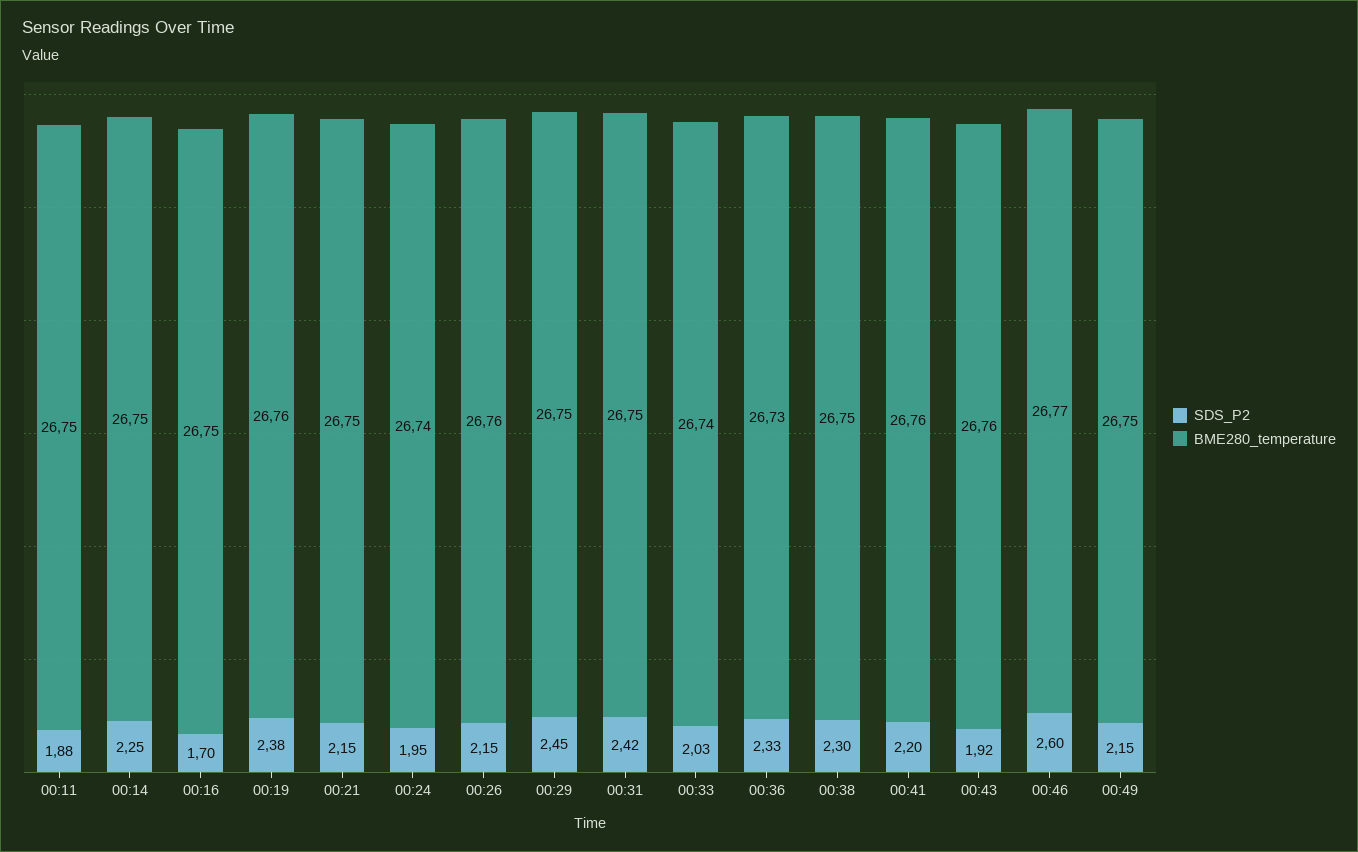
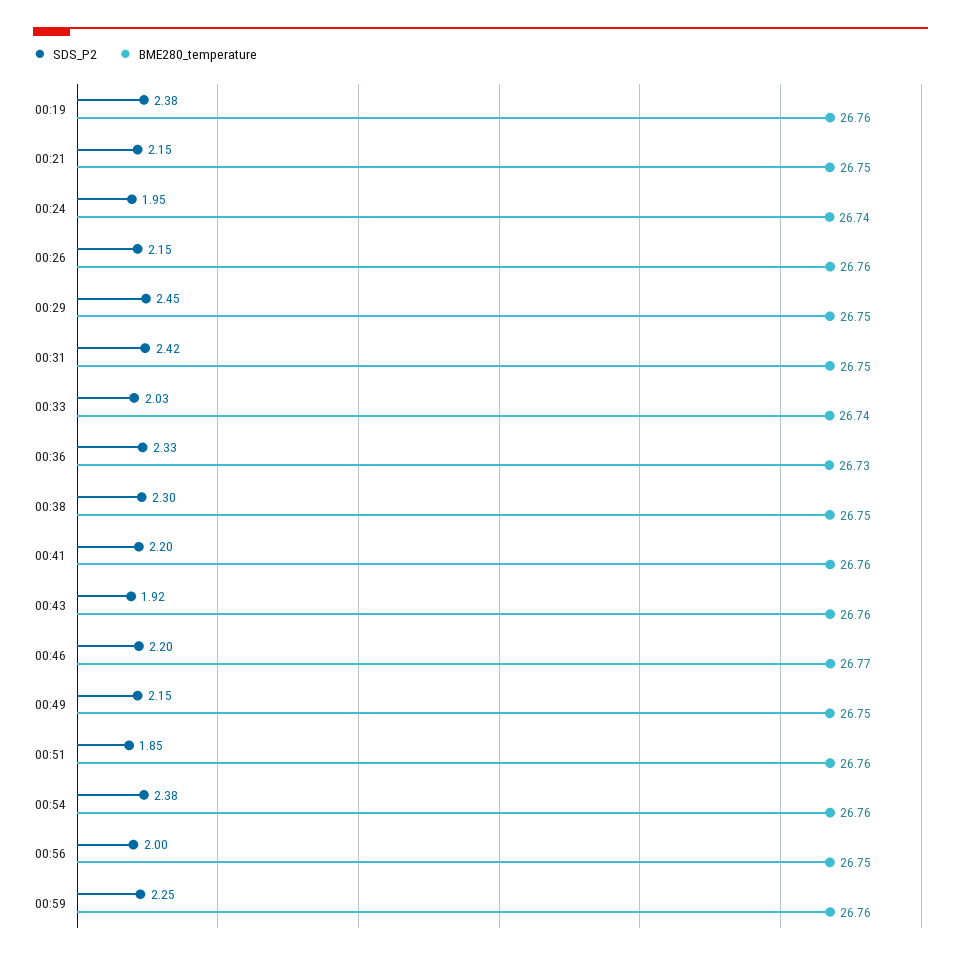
SDS_P2, 00:11: 1.88 -> none
BME280_temperature, 00:11: 26.75 -> none
SDS_P2, 00:14: 2.25 -> none
BME280_temperature, 00:14: 26.75 -> none
SDS_P2, 00:16: 1.7 -> none
BME280_temperature, 00:16: 26.75 -> none
SDS_P2, 00:46: 2.6 -> 2.2
SDS_P2, 00:51: none -> 1.85
BME280_temperature, 00:51: none -> 26.76
SDS_P2, 00:54: none -> 2.38
BME280_temperature, 00:54: none -> 26.76
SDS_P2, 00:56: none -> 2
BME280_temperature, 00:56: none -> 26.75
SDS_P2, 00:59: none -> 2.25
BME280_temperature, 00:59: none -> 26.76

